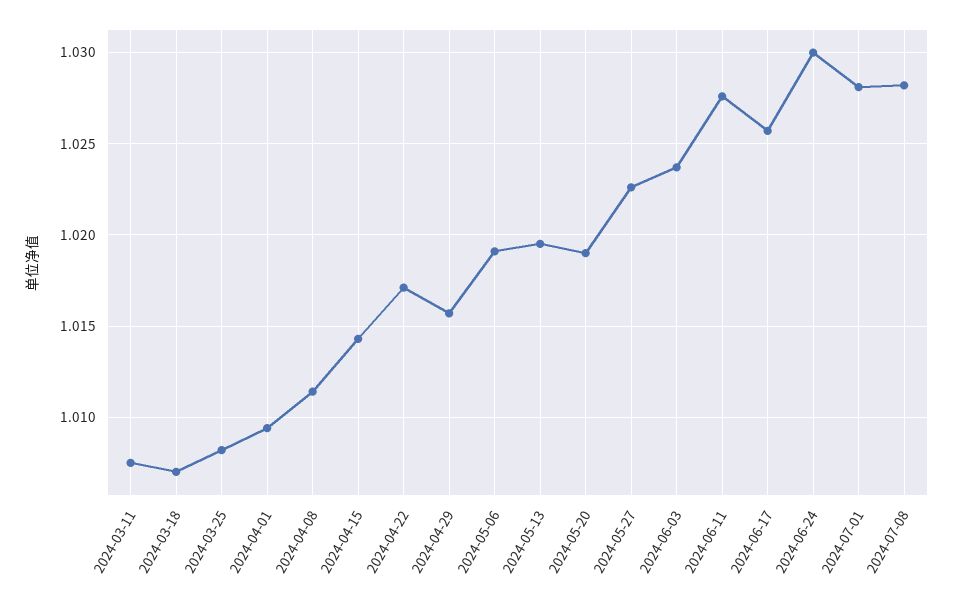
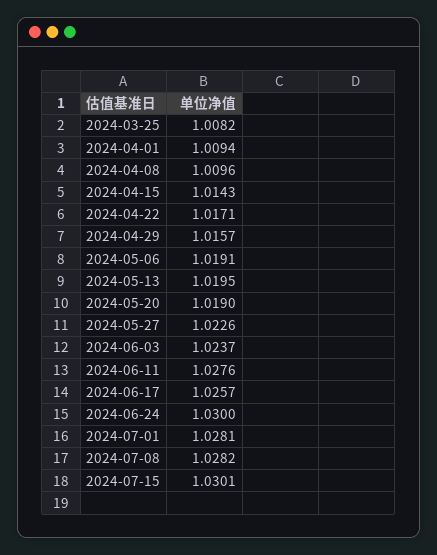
2024-03-11: 1.0075 -> none
2024-03-18: 1.007 -> none
2024-04-08: 1.0115 -> 1.0096
2024-07-15: none -> 1.0301

